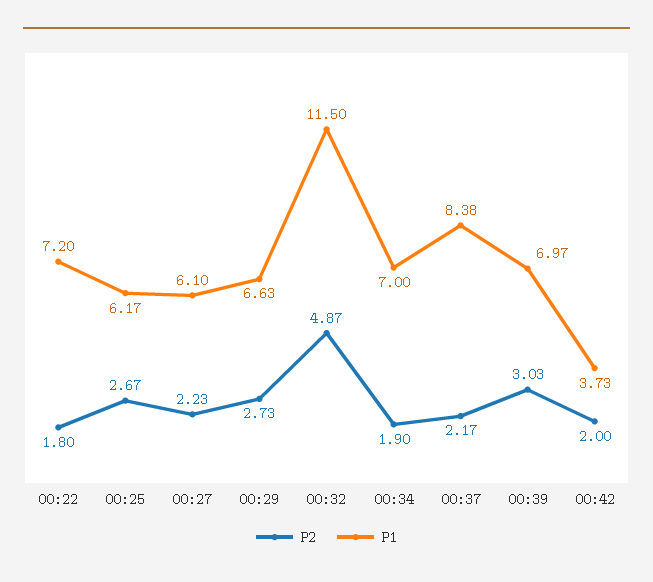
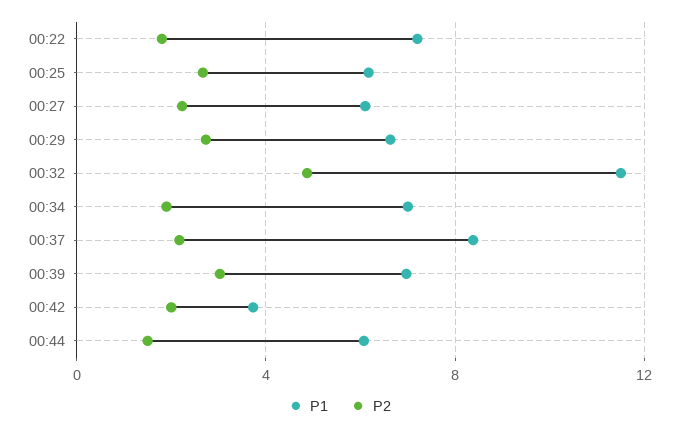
P1, 00:44: none -> 6
P2, 00:44: none -> 1.5

